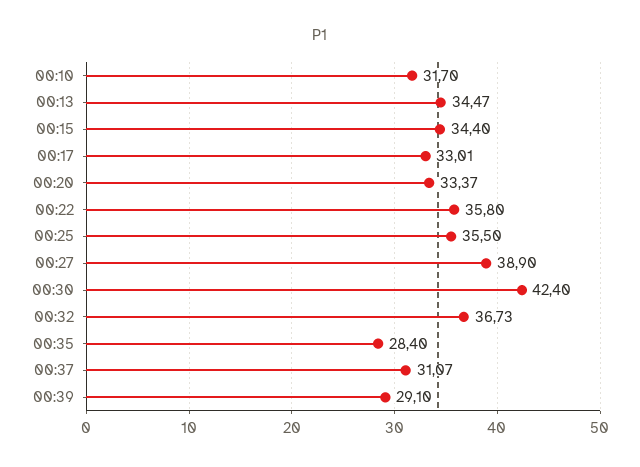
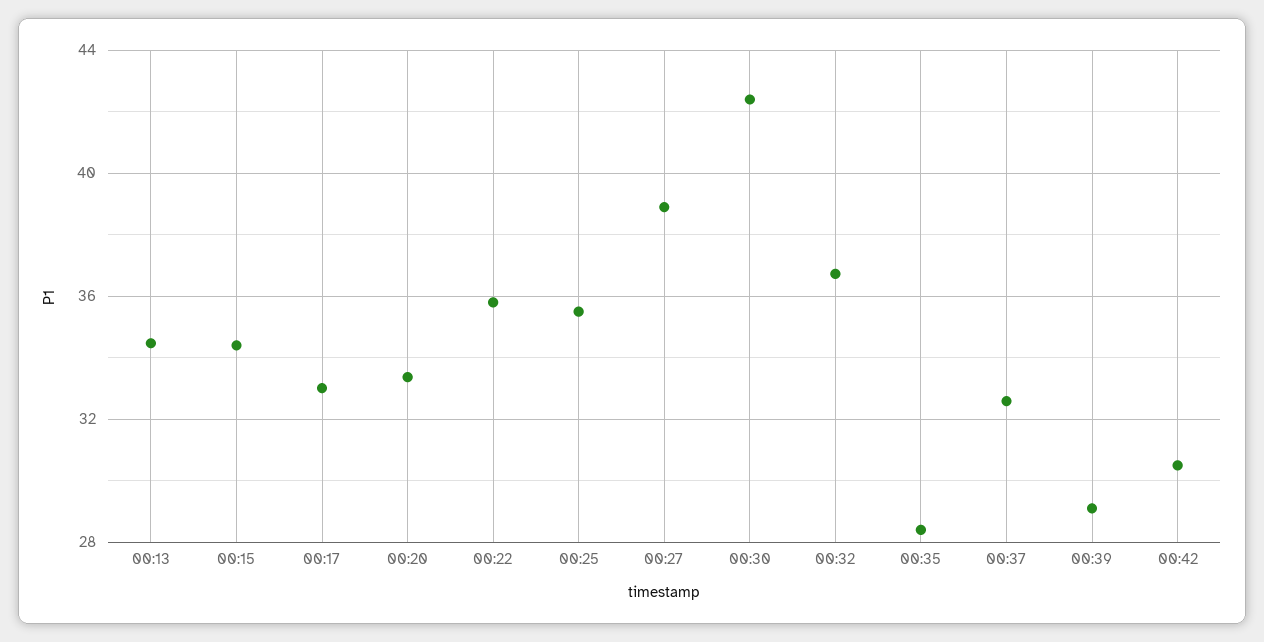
00:10: 31.7 -> none
00:37: 31.07 -> 32.5
00:42: none -> 30.5

